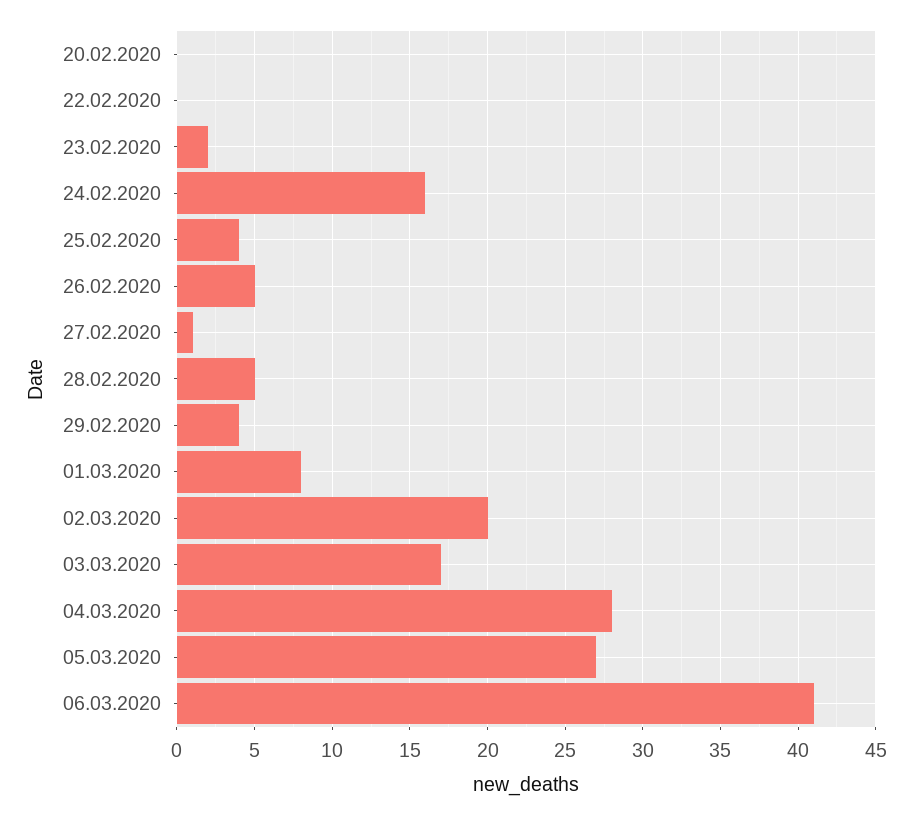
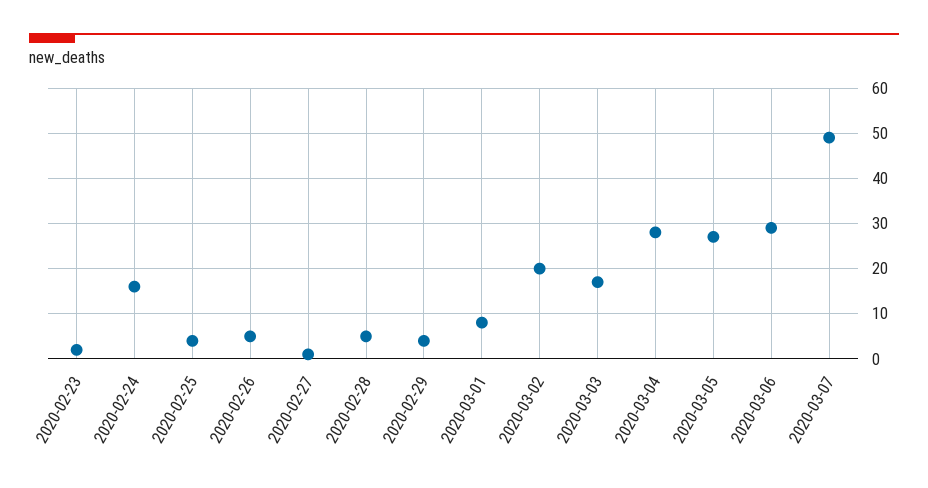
20.02.2020: 0 -> none
22.02.2020: 0 -> none
06.03.2020: 41 -> 30
2020-03-07: none -> 50

